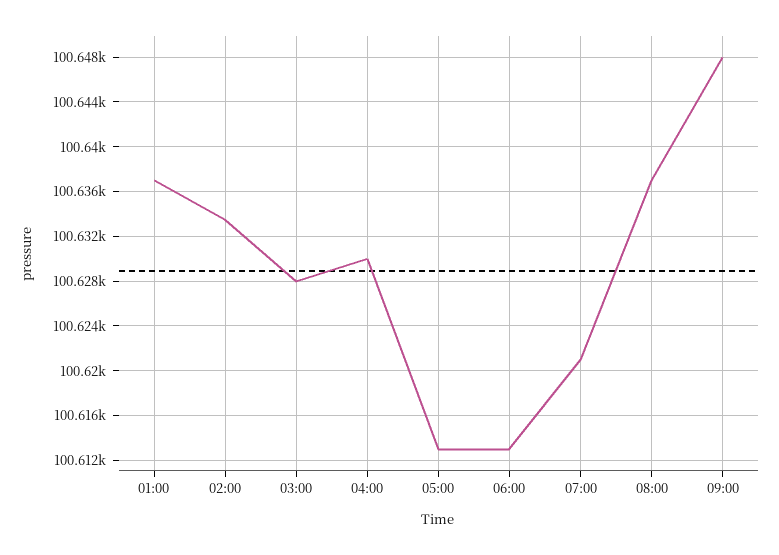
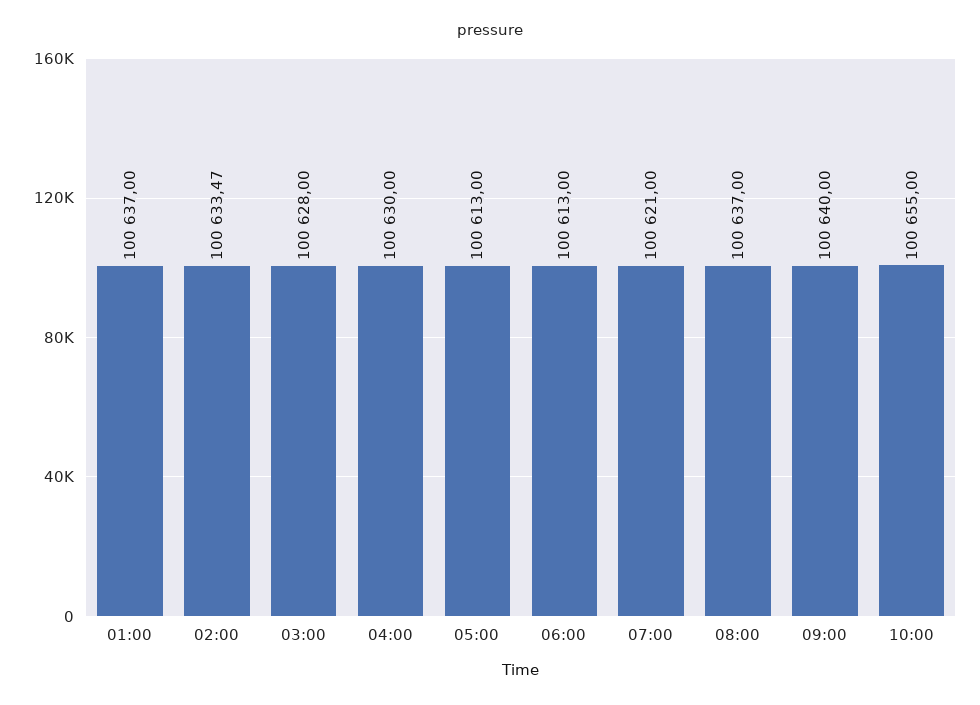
09:00: 100648 -> 100640
10:00: none -> 100655

